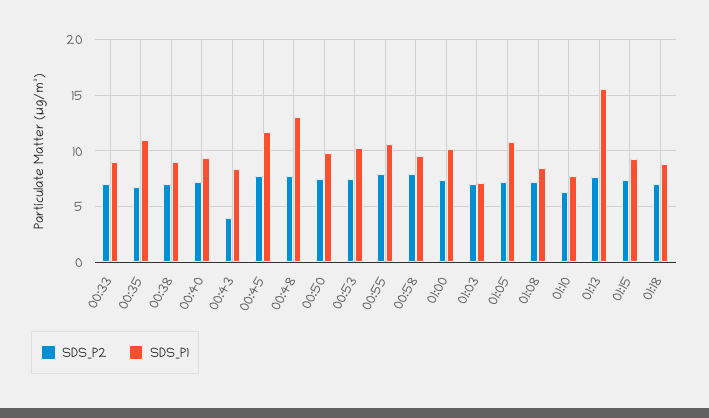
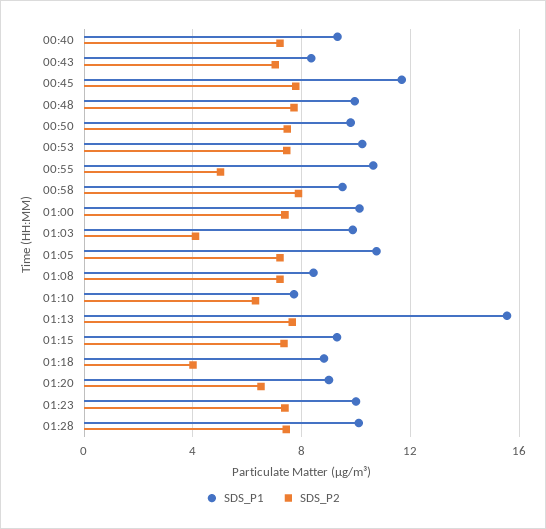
SDS_P2, 00:33: 7 -> none
SDS_P1, 00:33: 9 -> none
SDS_P2, 00:35: 7 -> none
SDS_P1, 00:35: 11 -> none
SDS_P2, 00:38: 7 -> none
SDS_P1, 00:38: 9 -> none
SDS_P2, 00:43: 4 -> 7
SDS_P1, 00:48: 13 -> 10
SDS_P2, 00:55: 8 -> 5
SDS_P2, 01:03: 7 -> 4
SDS_P1, 01:03: 7 -> 10
SDS_P2, 01:18: 7 -> 4
SDS_P1, 01:20: none -> 9
SDS_P2, 01:20: none -> 6.5
SDS_P1, 01:23: none -> 10
SDS_P2, 01:23: none -> 7.5
SDS_P1, 01:28: none -> 10
SDS_P2, 01:28: none -> 7.5

